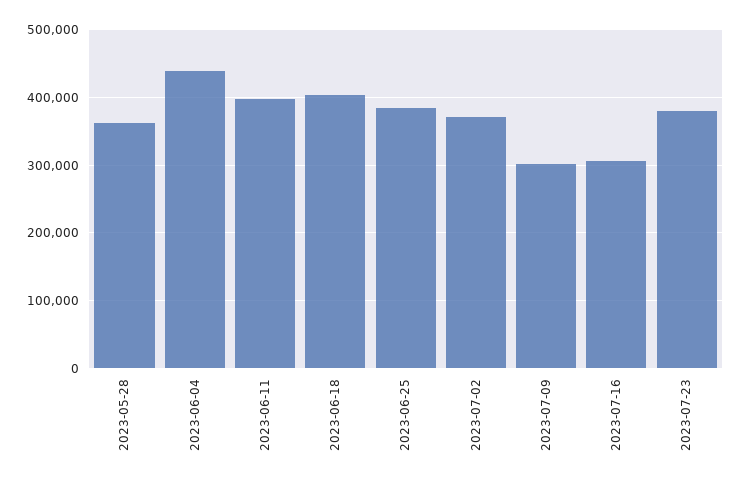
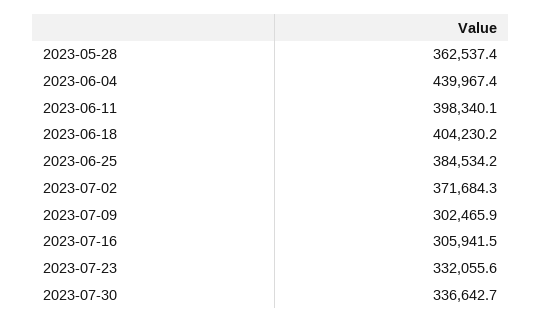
2023-07-23: 380000 -> 332055.6
2023-07-30: none -> 336642.7

